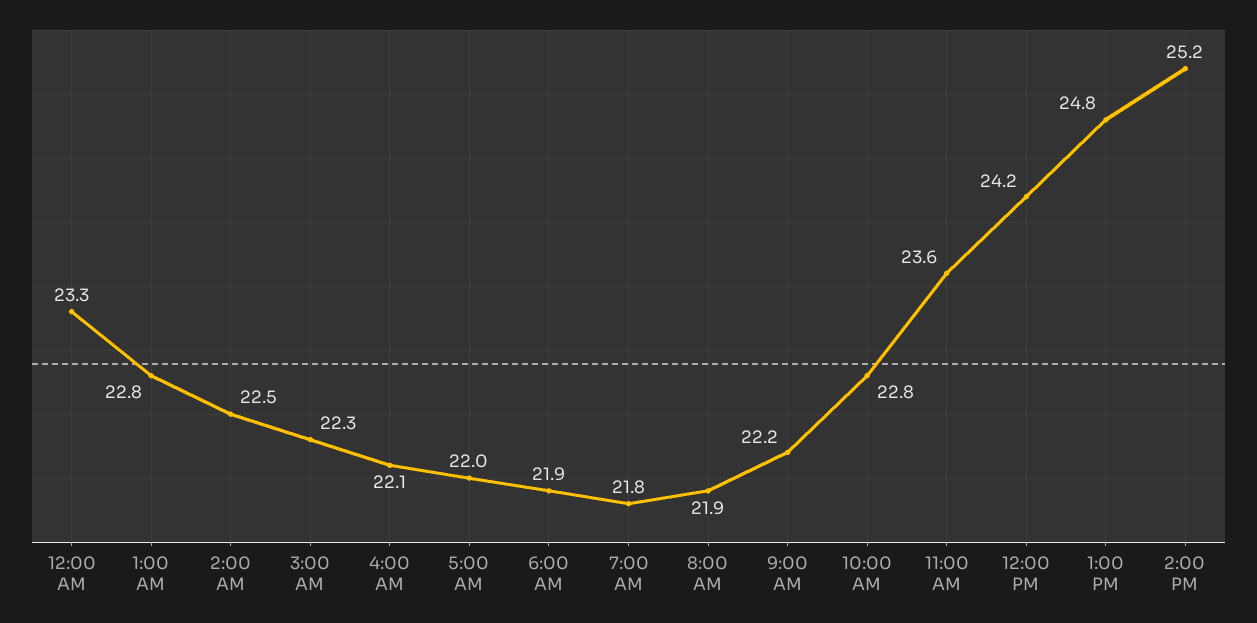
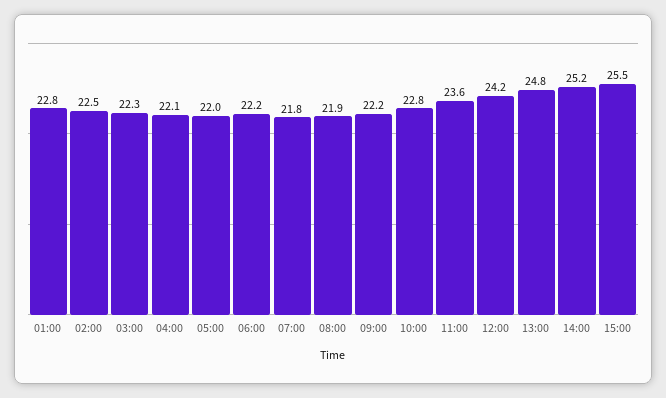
12:00 AM: 23.3 -> none
6:00 AM: 21.9 -> 22.2
15:00: none -> 25.5

